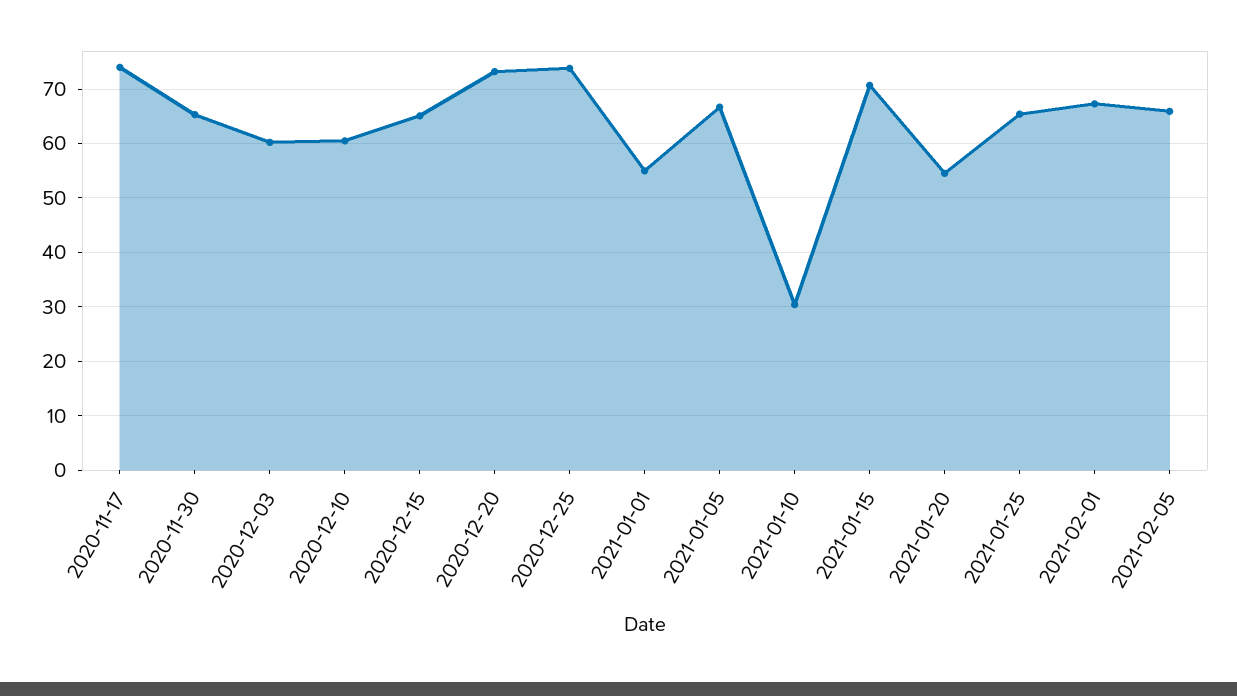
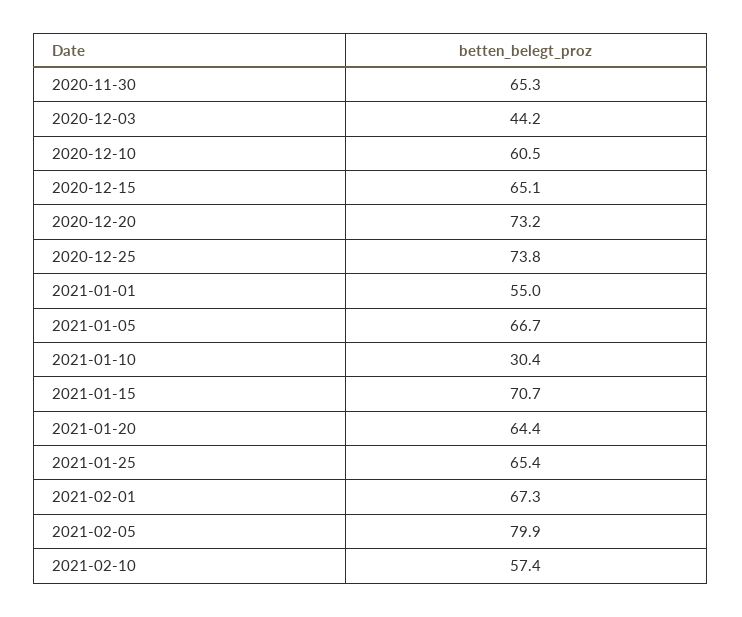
2020-11-17: 74 -> none
2020-12-03: 60 -> 44.2
2021-01-20: 54 -> 64.4
2021-02-05: 66 -> 79.9
2021-02-10: none -> 57.4

